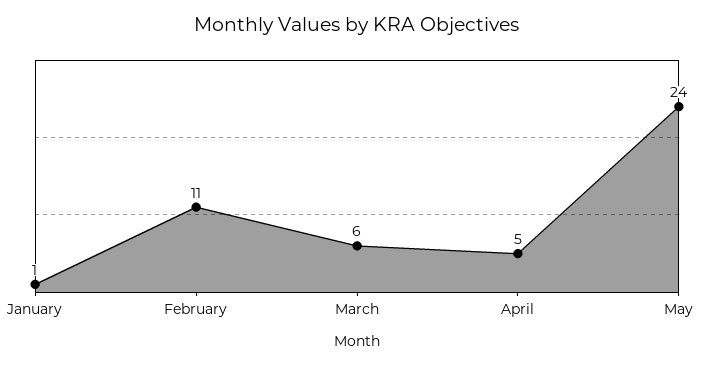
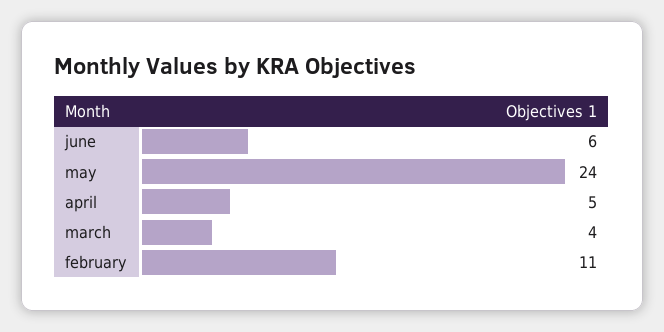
January: 1 -> none
March: 6 -> 4
june: none -> 6

